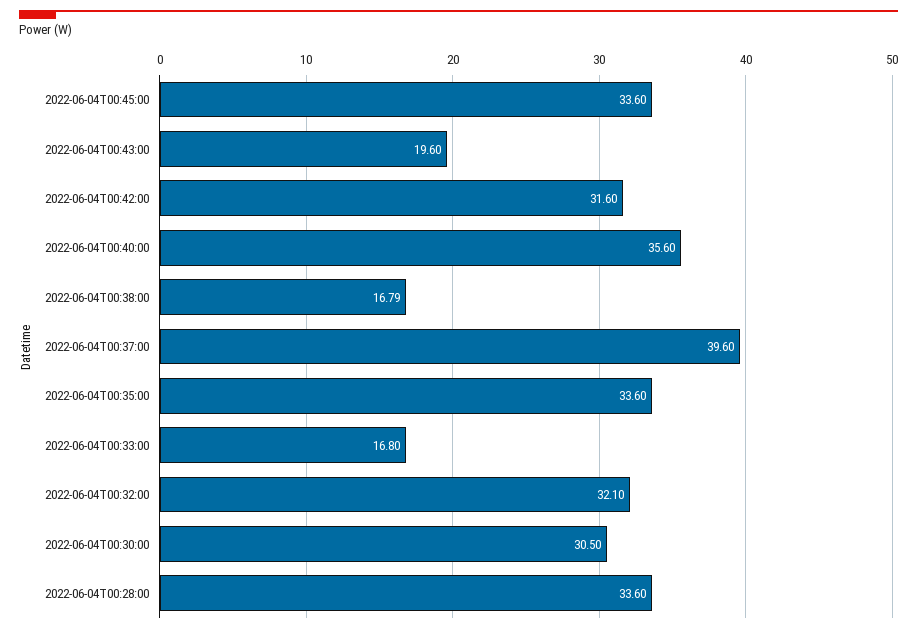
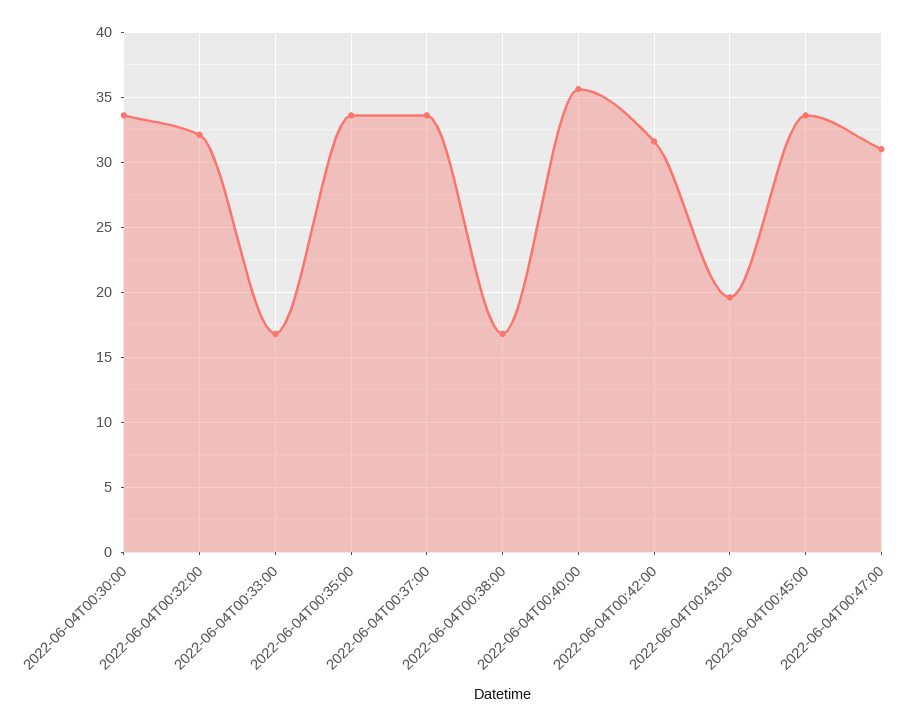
2022-06-04T00:37:00: 39.6 -> 33.5
2022-06-04T00:30:00: 30.5 -> 33.5
2022-06-04T00:28:00: 33.6 -> none
2022-06-04T00:47:00: none -> 31

